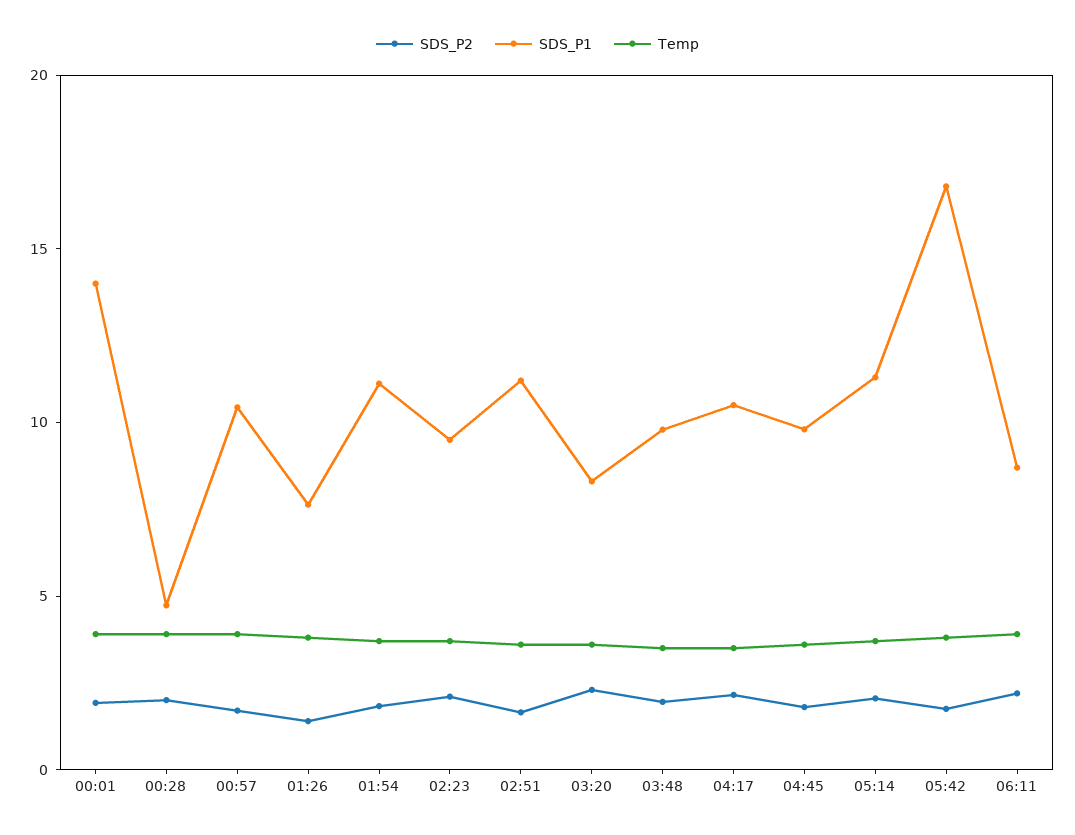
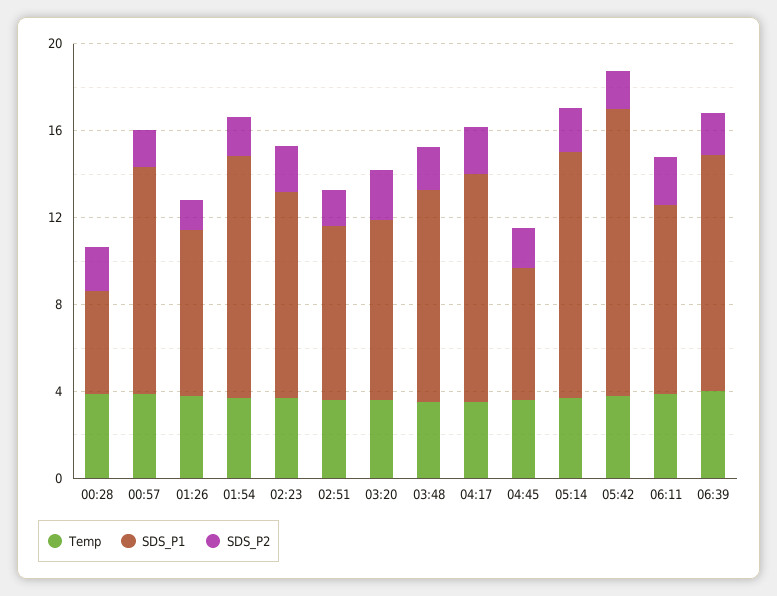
SDS_P2, 00:01: 2 -> none
SDS_P1, 00:01: 14 -> none
Temp, 00:01: 4 -> none
SDS_P1, 02:51: 11 -> 8
SDS_P1, 04:45: 10 -> 6
SDS_P1, 05:42: 17 -> 13
Temp, 06:39: none -> 4
SDS_P1, 06:39: none -> 11
SDS_P2, 06:39: none -> 2

